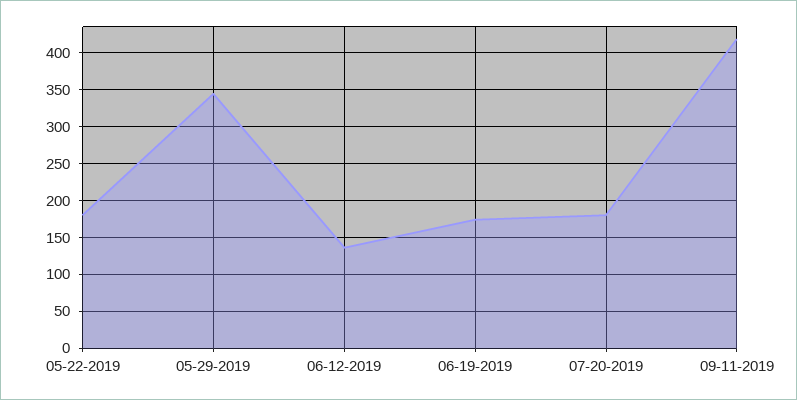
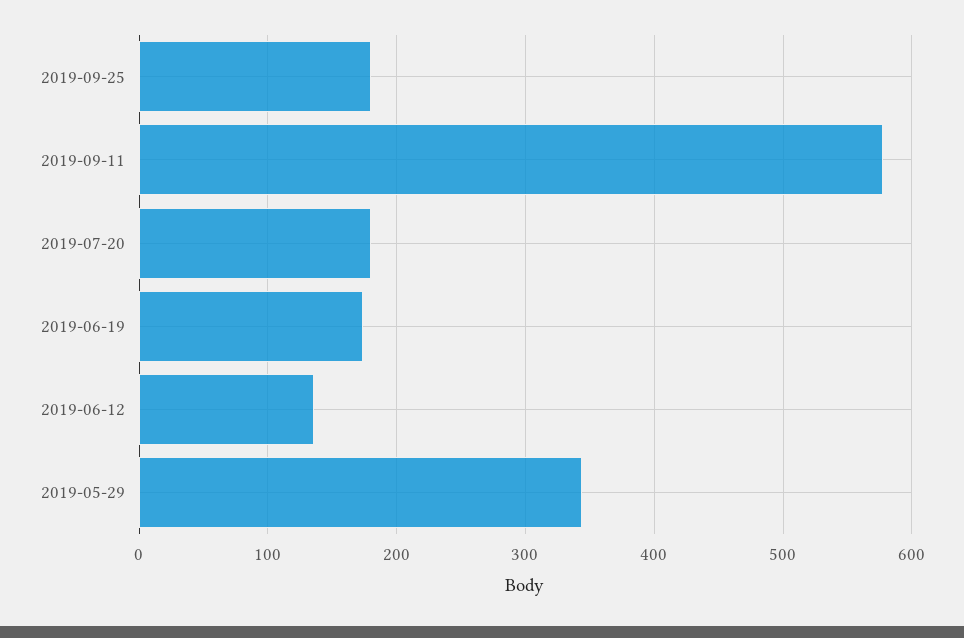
05-22-2019: 180 -> none
09-11-2019: 420 -> 580
2019-09-25: none -> 180

